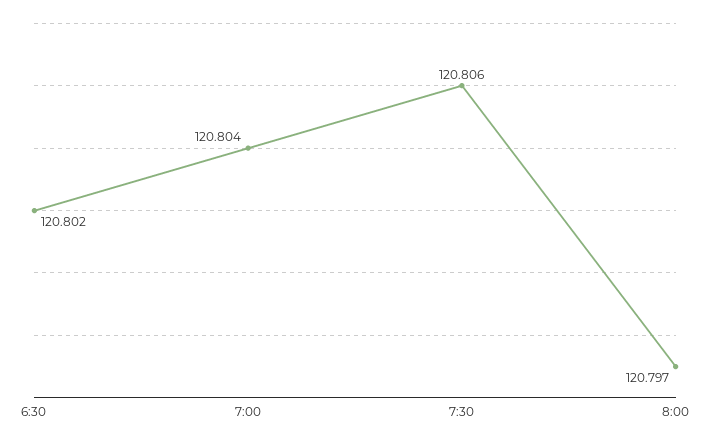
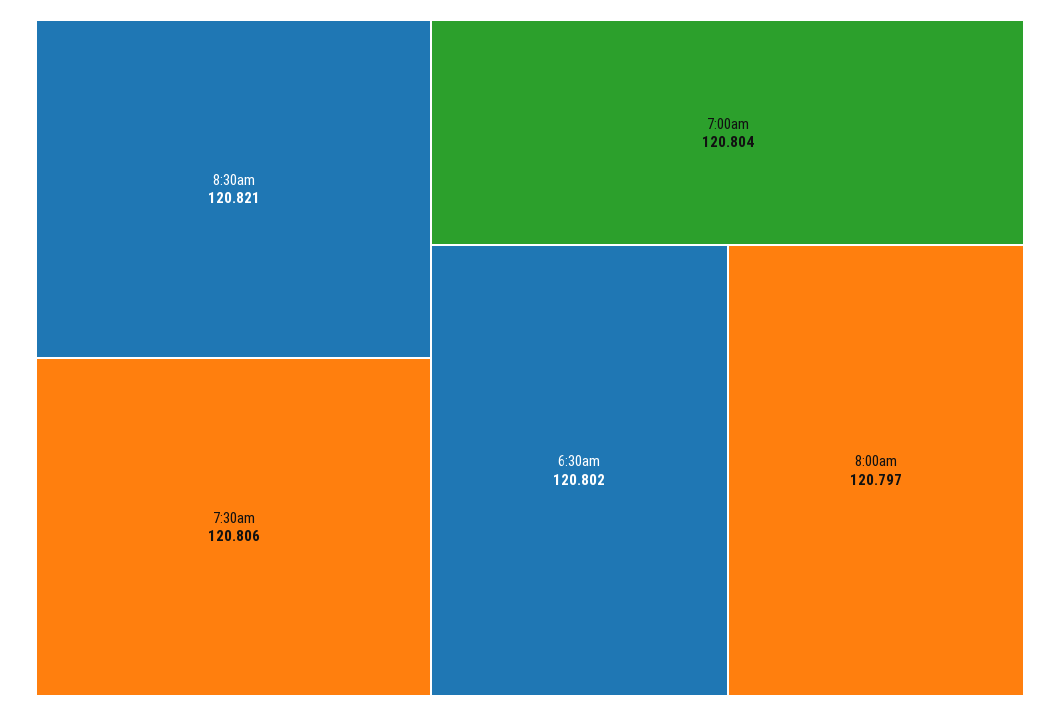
8:30am: none -> 120.821

